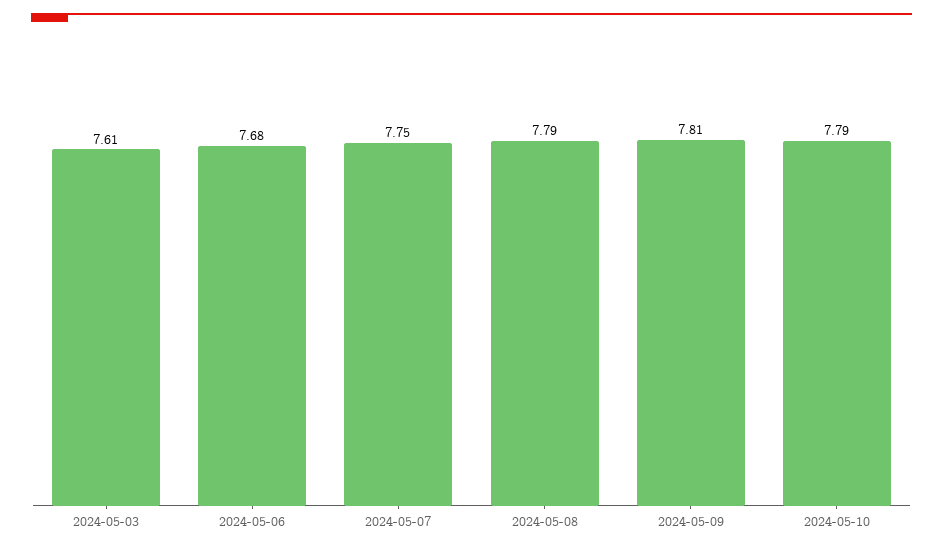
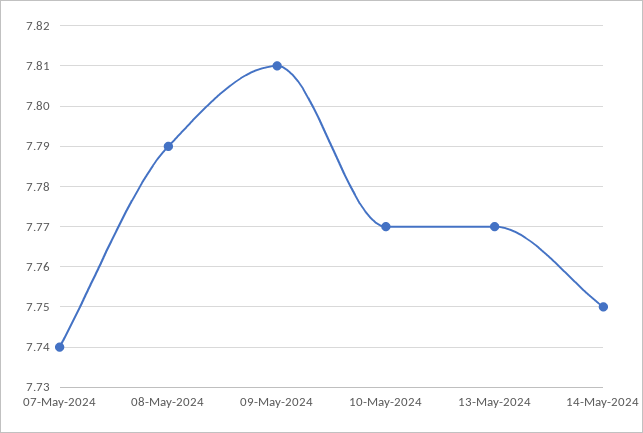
2024-05-03: 7.61 -> none
2024-05-06: 7.68 -> none
2024-05-07: 7.75 -> 7.74
2024-05-10: 7.79 -> 7.77
13-May-2024: none -> 7.77
14-May-2024: none -> 7.75

